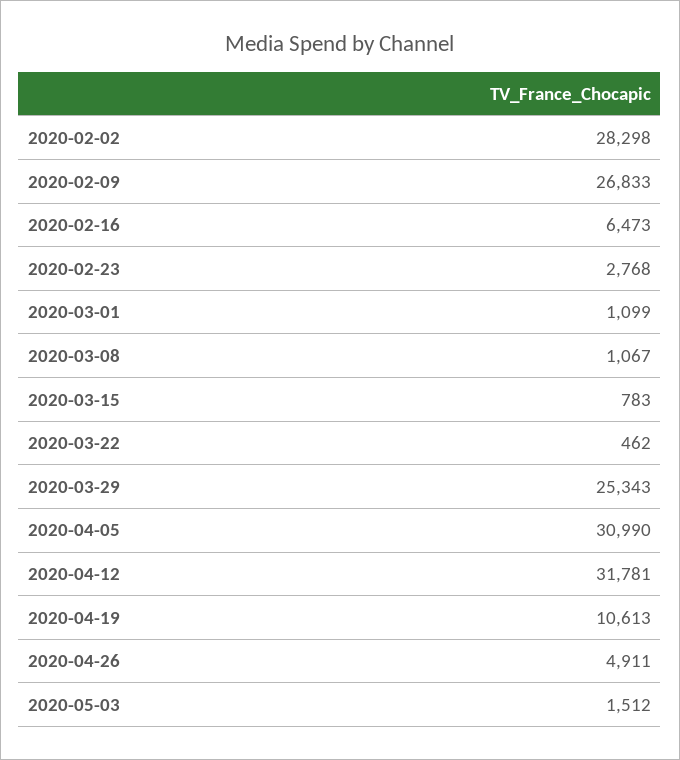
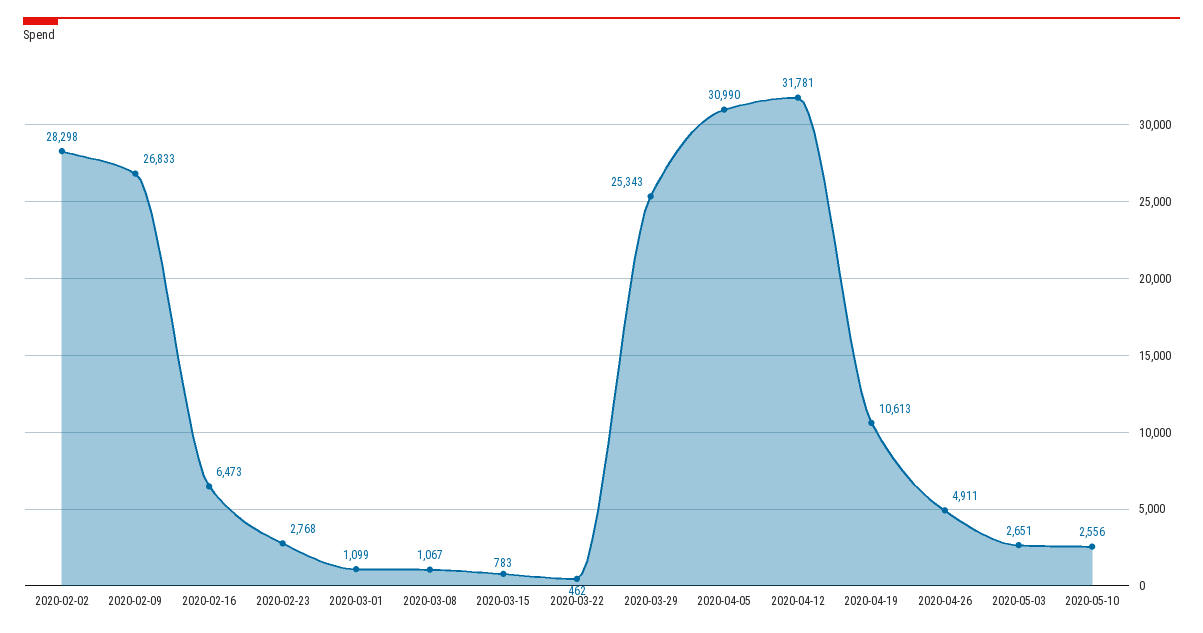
2020-05-03: 1512 -> 2651
2020-05-10: none -> 2556

